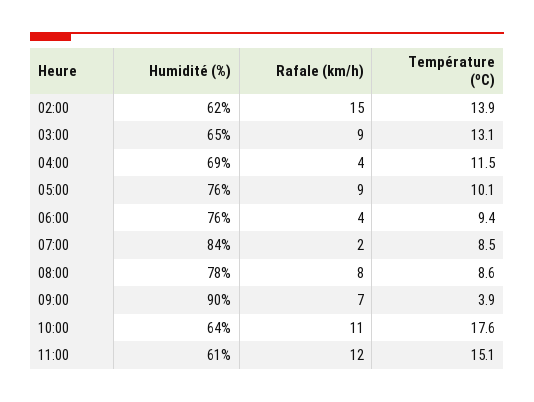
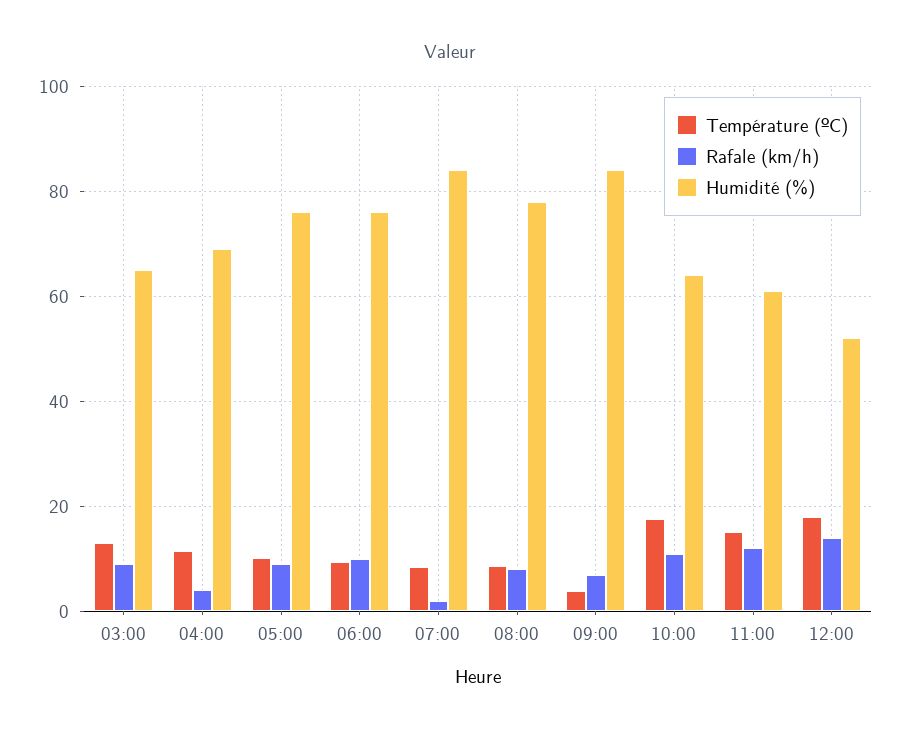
Humidité (%), 02:00: 62 -> none
Rafale (km/h), 02:00: 15 -> none
Température (ºC), 02:00: 13.9 -> none
Rafale (km/h), 06:00: 4 -> 10
Humidité (%), 09:00: 90 -> 84
Température (ºC), 12:00: none -> 18
Rafale (km/h), 12:00: none -> 14
Humidité (%), 12:00: none -> 52

